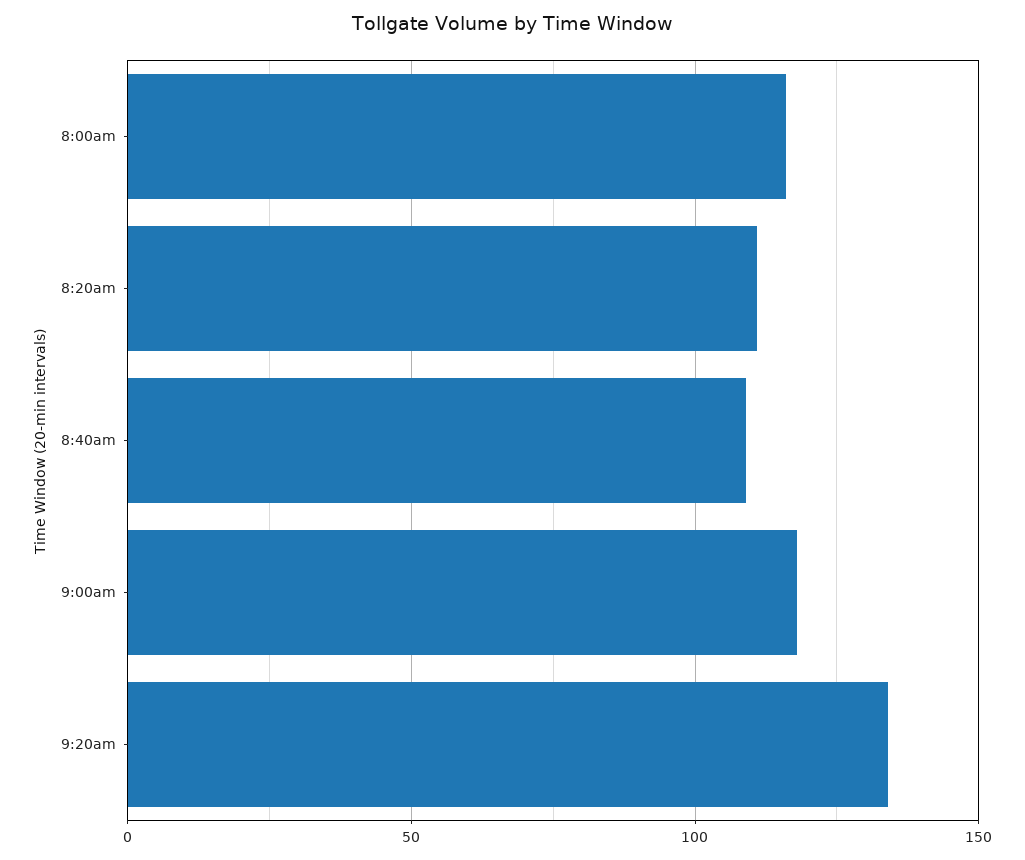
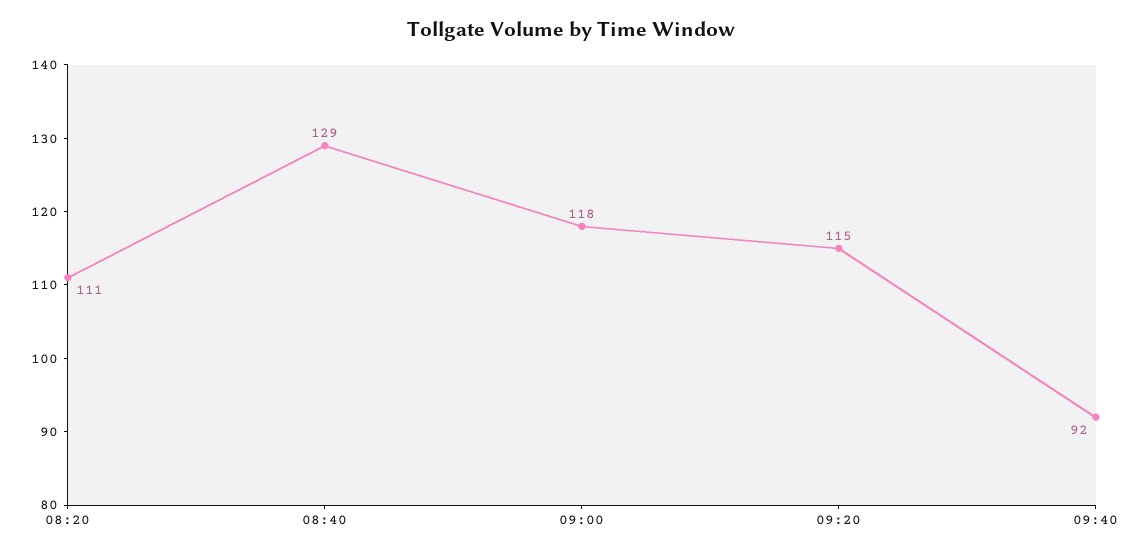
8:00am: 115 -> none
8:40am: 110 -> 129
9:20am: 135 -> 115
09:40: none -> 92

